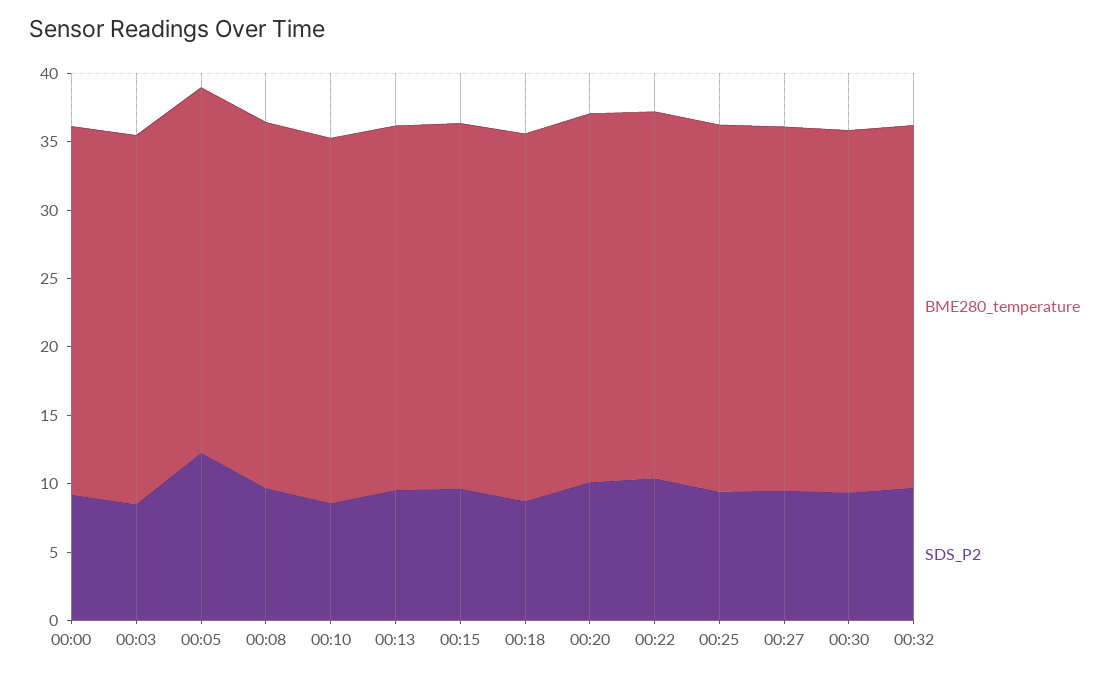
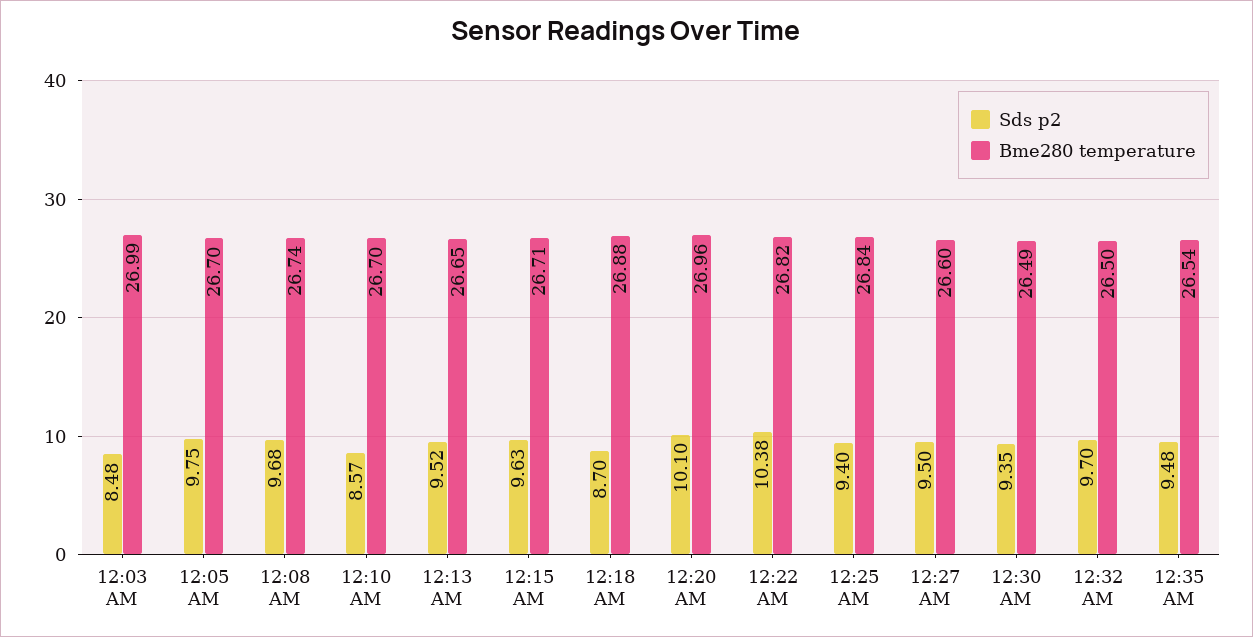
BME280_temperature, 00:00: 27 -> none
SDS_P2, 00:00: 9 -> none
SDS_P2, 00:05: 12 -> 9.75
SDS_P2, 12:35 AM: none -> 9.48
BME280_temperature, 12:35 AM: none -> 26.54

